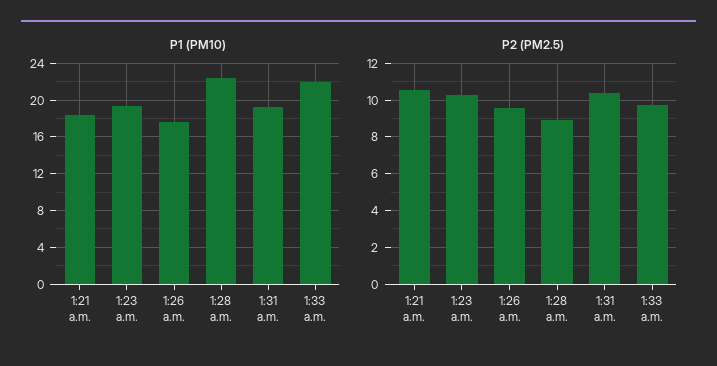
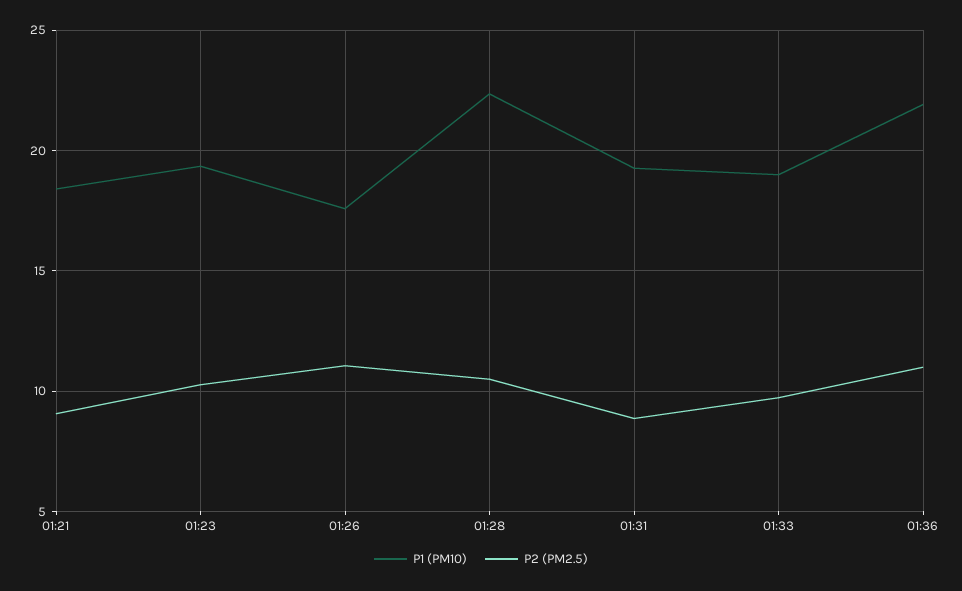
P1 (PM10), 1:33 a.m.: 22 -> 19
P2 (PM2.5), 1:21 a.m.: 10.5 -> 9
P2 (PM2.5), 1:26 a.m.: 9.5 -> 11
P2 (PM2.5), 1:28 a.m.: 9 -> 10.5
P2 (PM2.5), 1:31 a.m.: 10.5 -> 9
P1 (PM10), 01:36: none -> 22
P2 (PM2.5), 01:36: none -> 11

